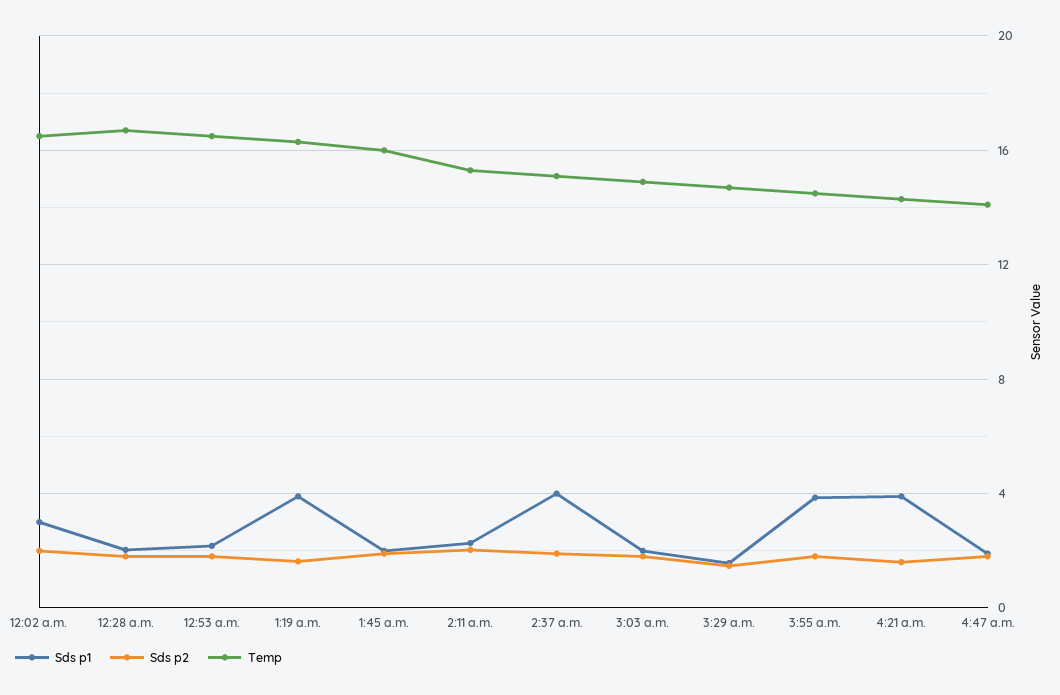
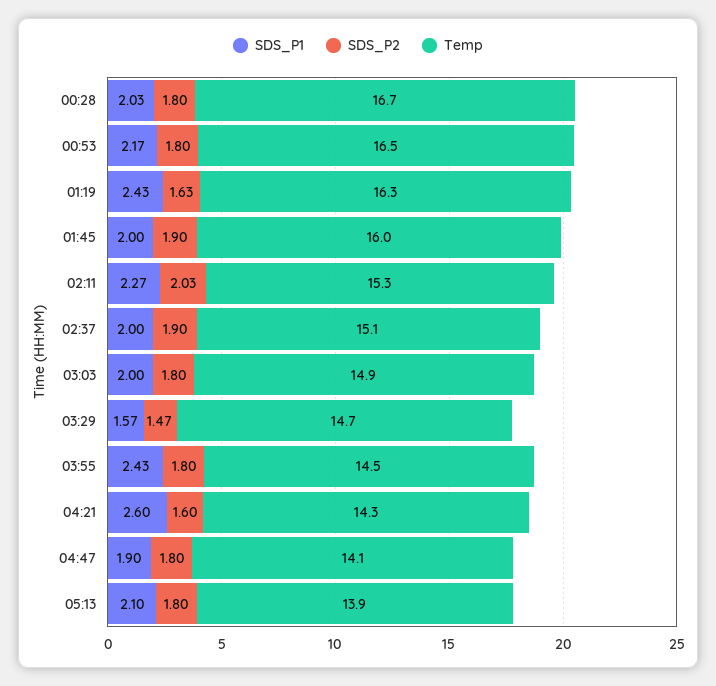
Sds p1, 12:02 a.m.: 3 -> none
Sds p2, 12:02 a.m.: 2 -> none
Temp, 12:02 a.m.: 16.5 -> none
Sds p1, 1:19 a.m.: 4 -> 2.43
Sds p1, 2:37 a.m.: 4 -> 2
Sds p1, 3:55 a.m.: 4 -> 2.43
Sds p1, 4:21 a.m.: 4 -> 2.6
Sds p1, 05:13: none -> 2.1
Sds p2, 05:13: none -> 1.8
Temp, 05:13: none -> 13.9

